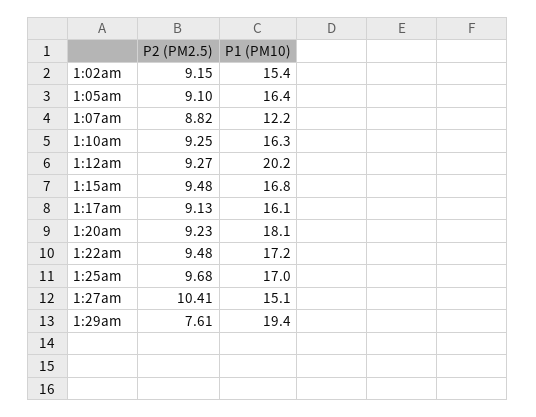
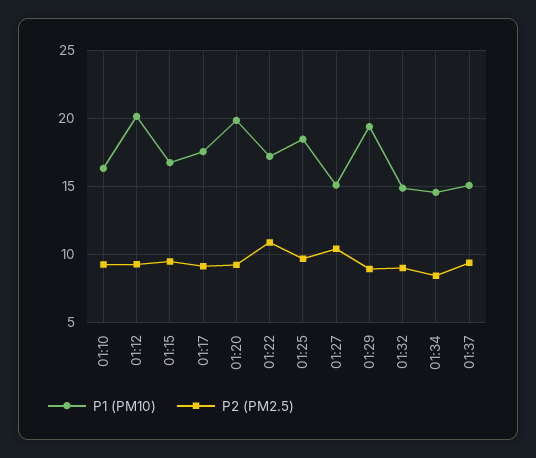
P2 (PM2.5), 1:02am: 9.15 -> none
P1 (PM10), 1:02am: 15.4 -> none
P2 (PM2.5), 1:05am: 9.1 -> none
P1 (PM10), 1:05am: 16.4 -> none
P2 (PM2.5), 1:07am: 8.82 -> none
P1 (PM10), 1:07am: 12.2 -> none
P1 (PM10), 1:17am: 16.1 -> 17.5
P1 (PM10), 1:20am: 18.1 -> 20
P2 (PM2.5), 1:22am: 9.48 -> 11
P1 (PM10), 1:25am: 17 -> 18.5
P2 (PM2.5), 1:29am: 7.61 -> 9
P1 (PM10), 01:32: none -> 15
P2 (PM2.5), 01:32: none -> 9
P1 (PM10), 01:34: none -> 14.5
P2 (PM2.5), 01:34: none -> 8.5
P1 (PM10), 01:37: none -> 15
P2 (PM2.5), 01:37: none -> 9.5

